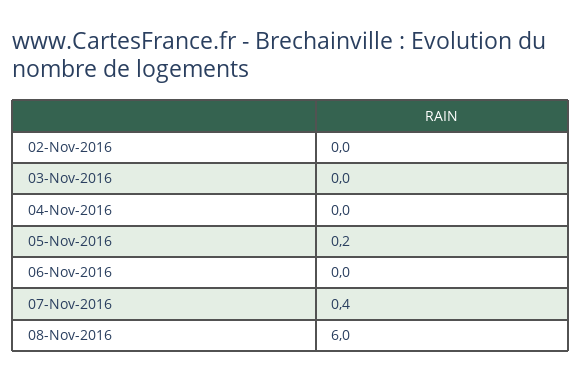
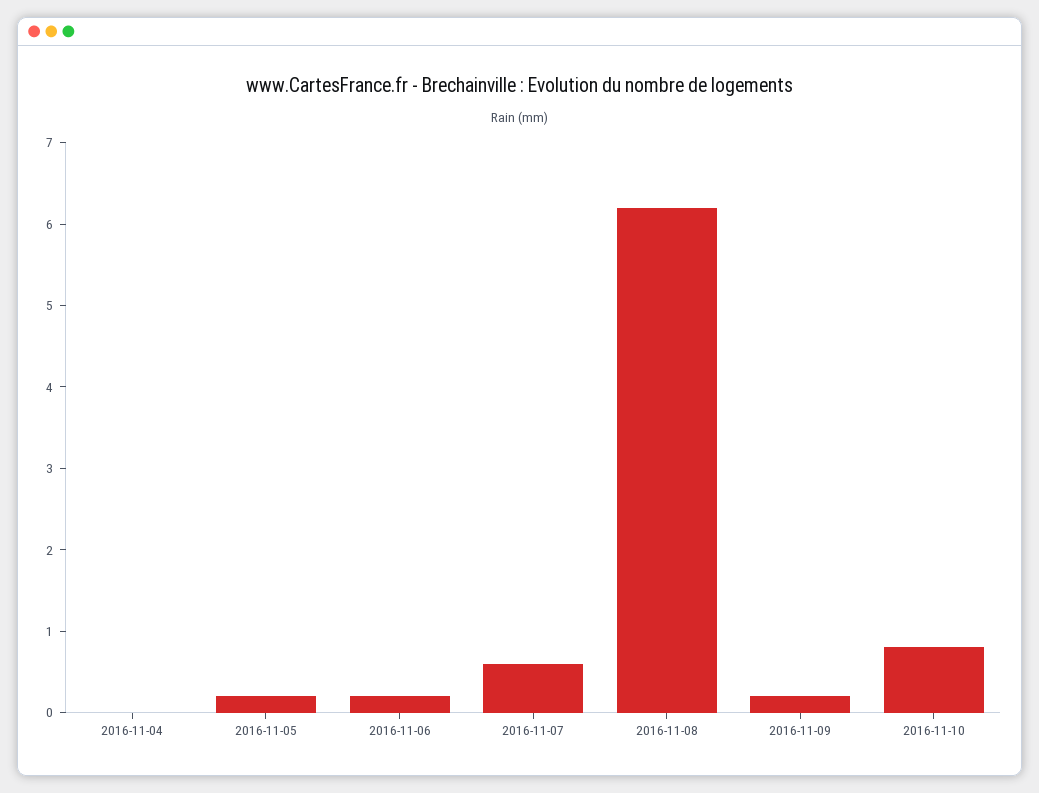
02-Nov-2016: 0 -> none
03-Nov-2016: 0 -> none
06-Nov-2016: 0 -> 0.2
07-Nov-2016: 0.4 -> 0.6
08-Nov-2016: 6 -> 6.2
2016-11-09: none -> 0.2
2016-11-10: none -> 0.8

